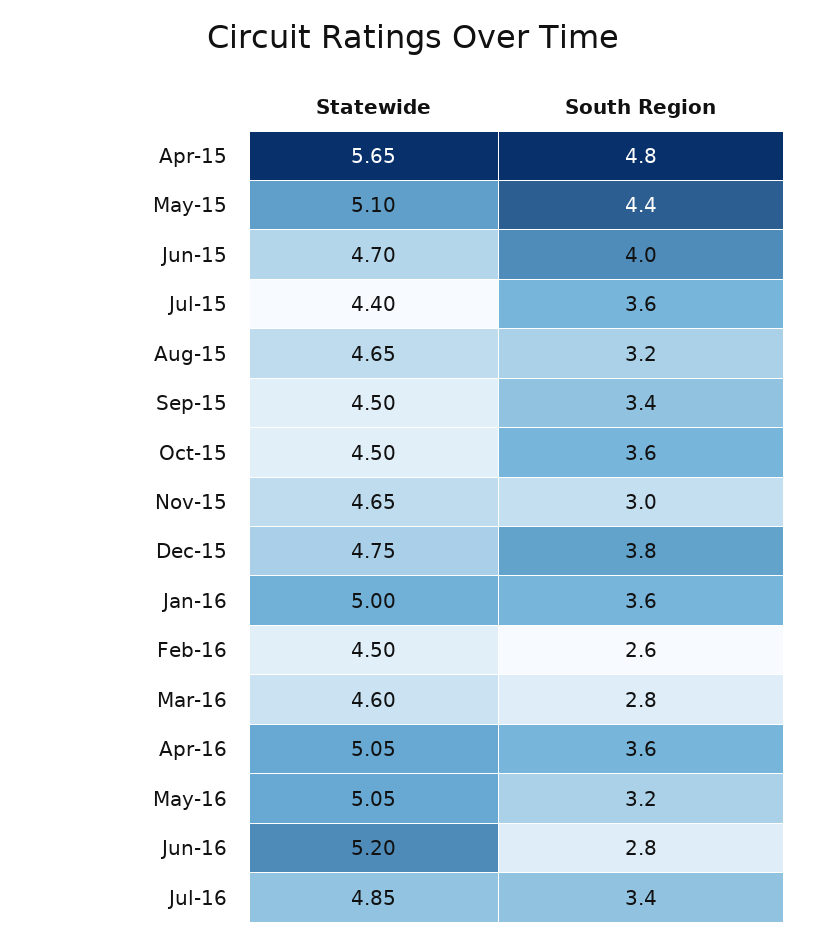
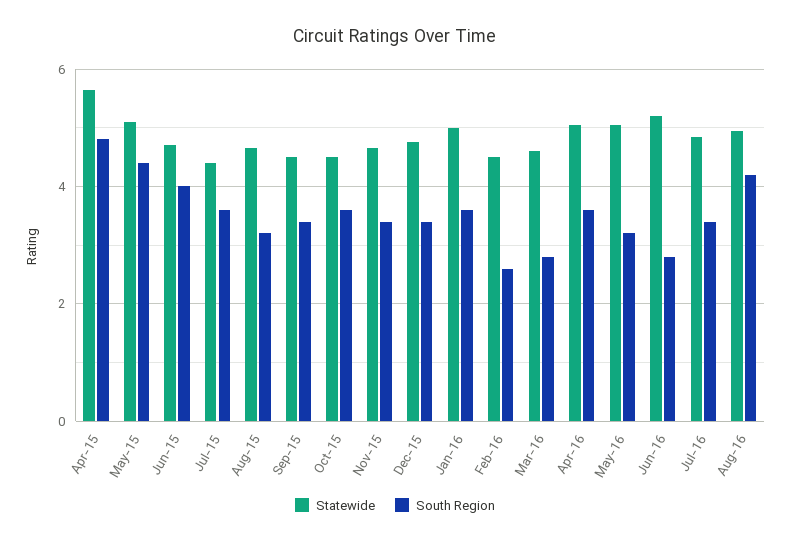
South Region, Nov-15: 3 -> 3.4
South Region, Dec-15: 3.8 -> 3.4
Statewide, Aug-16: none -> 5
South Region, Aug-16: none -> 4.2

